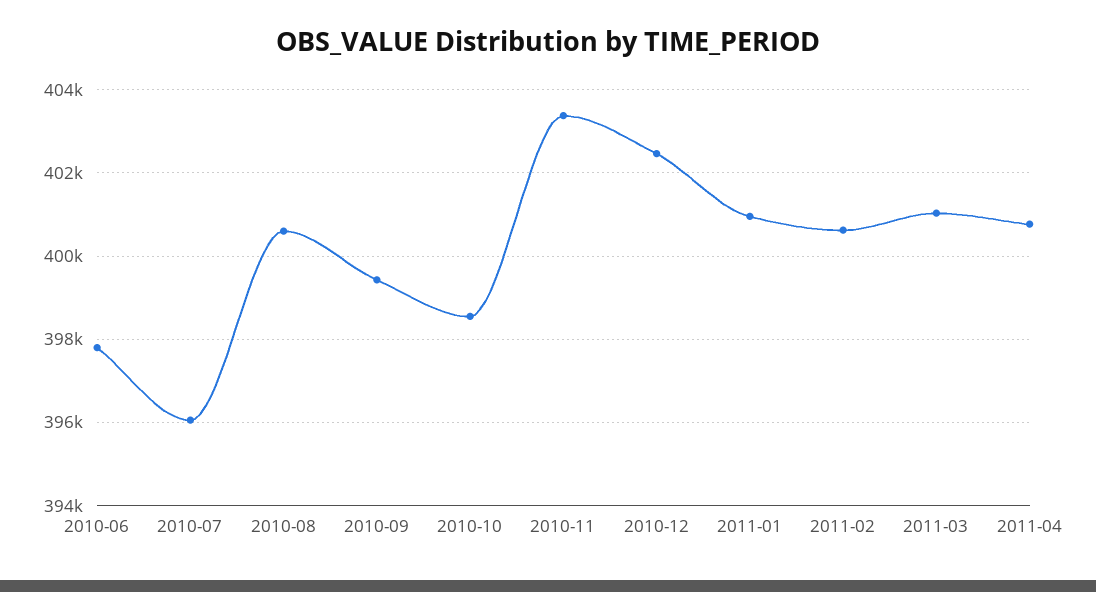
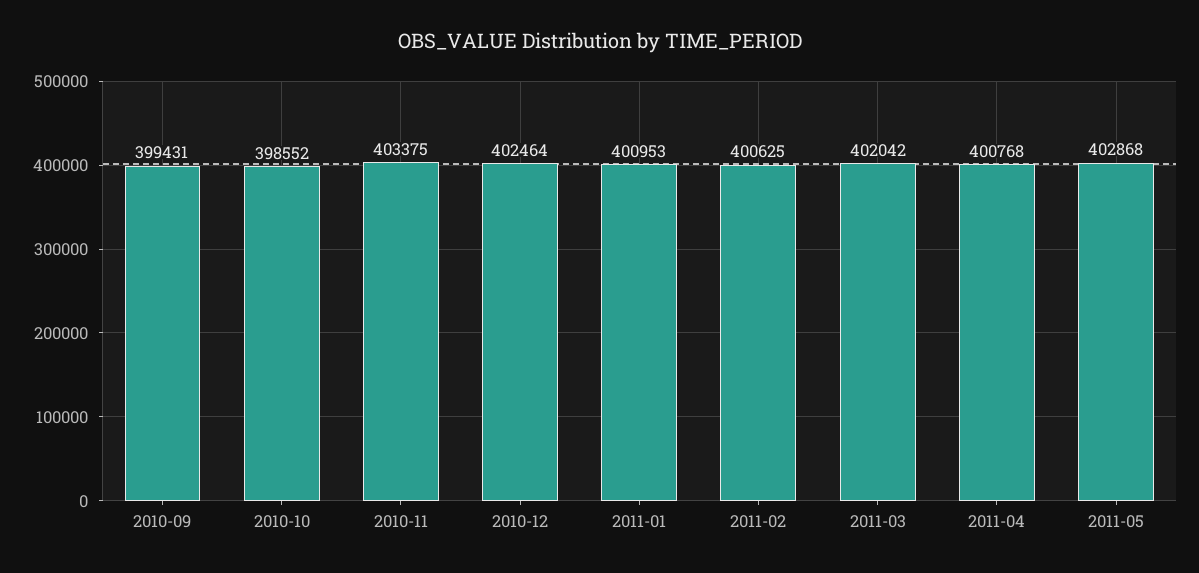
2010-06: 397800 -> none
2010-07: 396000 -> none
2010-08: 400600 -> none
2011-03: 401000 -> 402042
2011-05: none -> 402868

